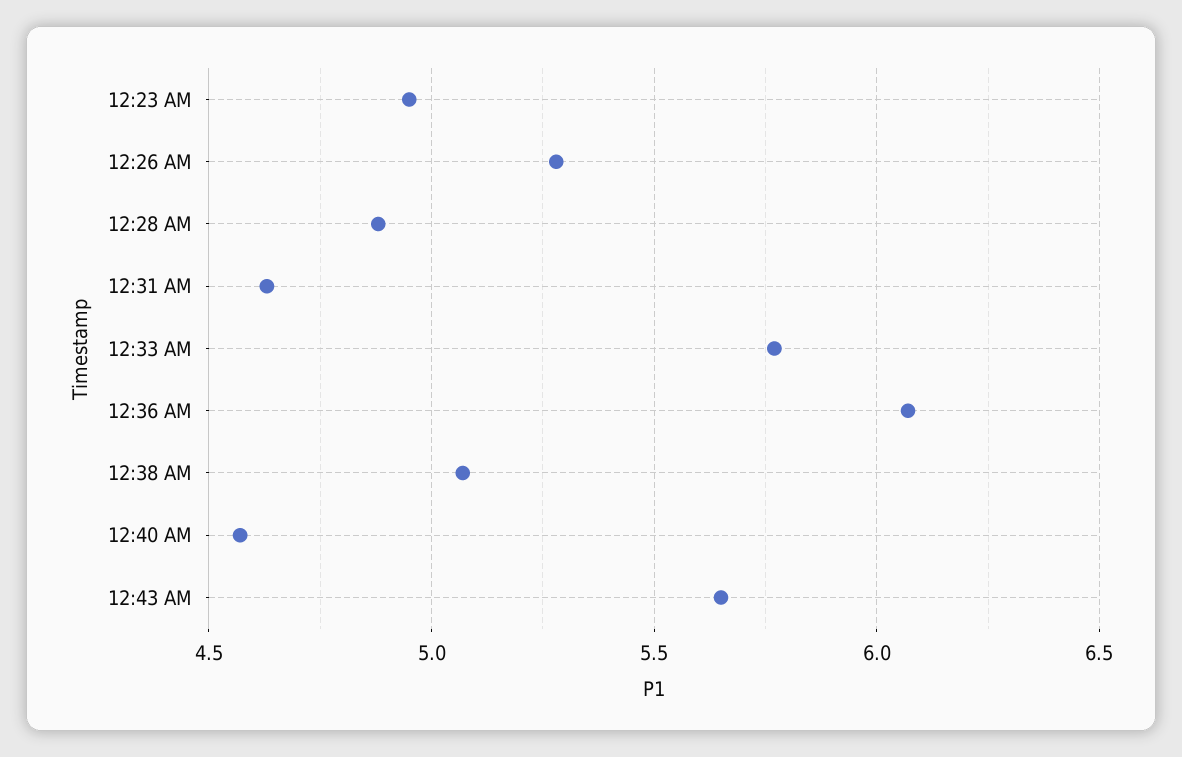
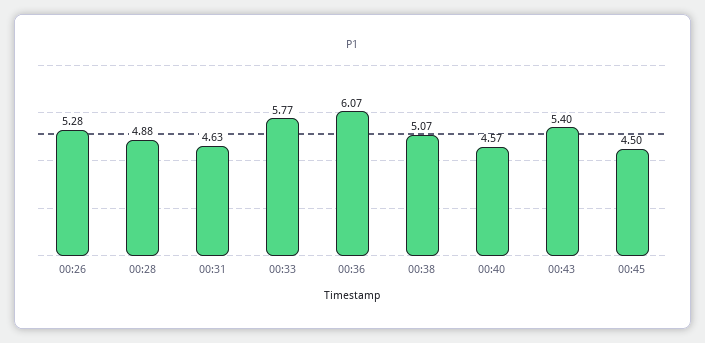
12:23 AM: 4.95 -> none
12:43 AM: 5.65 -> 5.4
00:45: none -> 4.5

